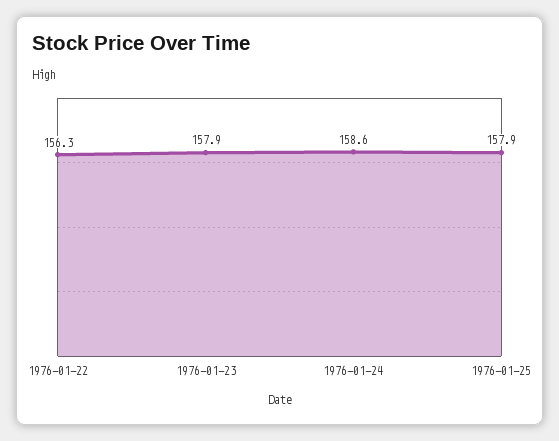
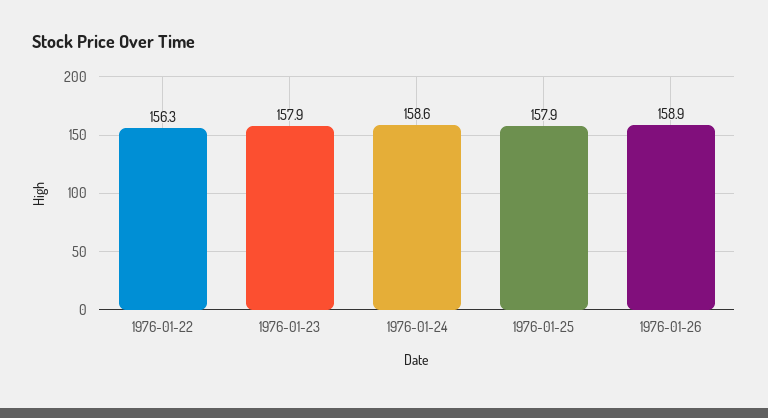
1976-01-26: none -> 158.9

